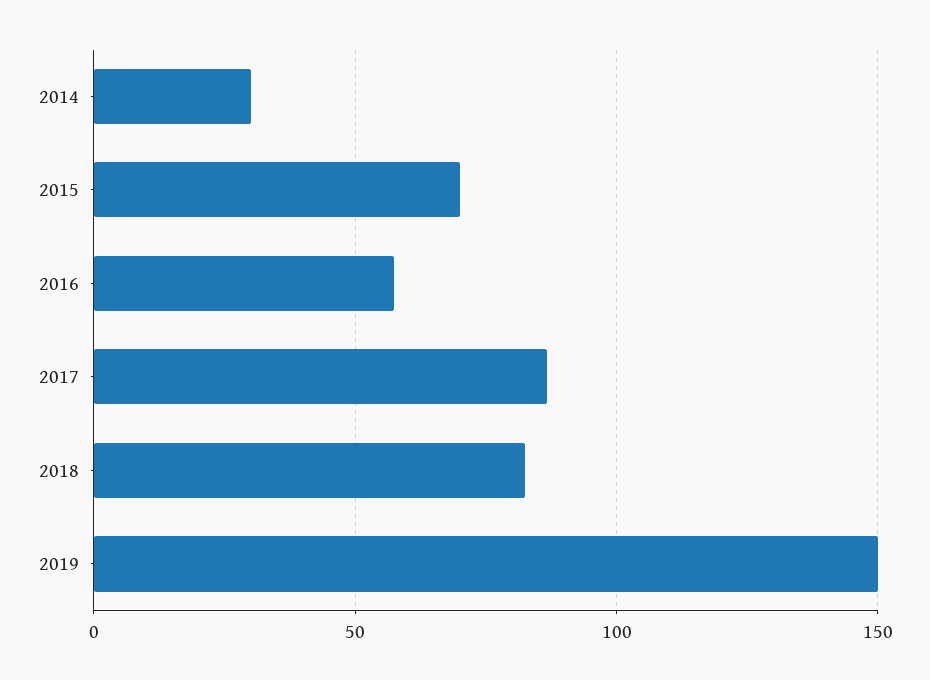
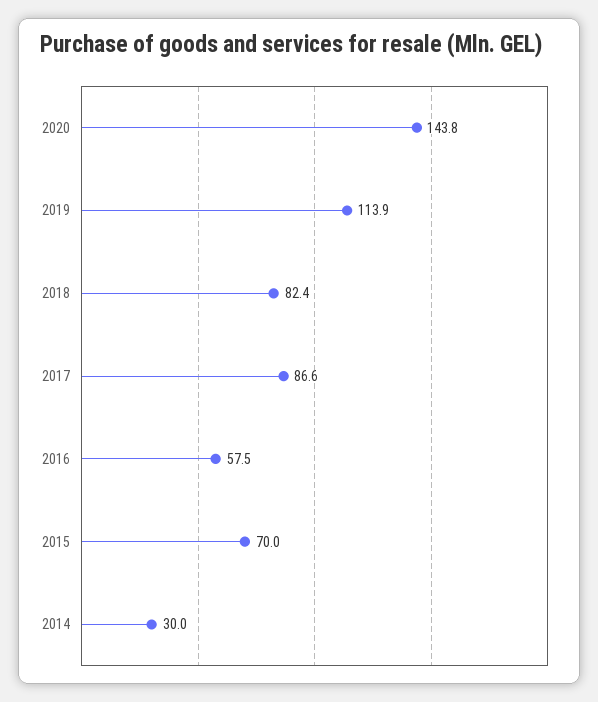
2019: 150 -> 113.9
2020: none -> 143.8

